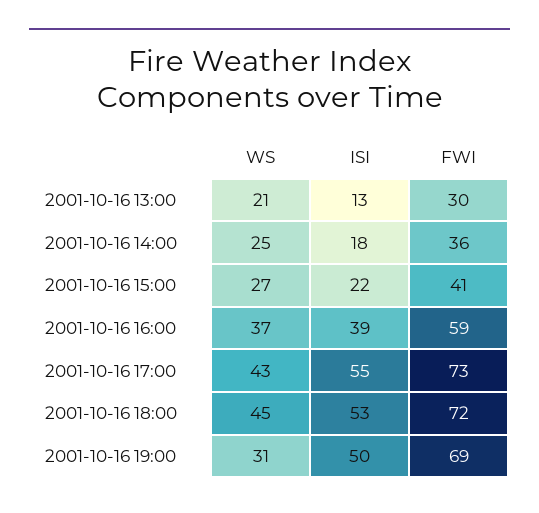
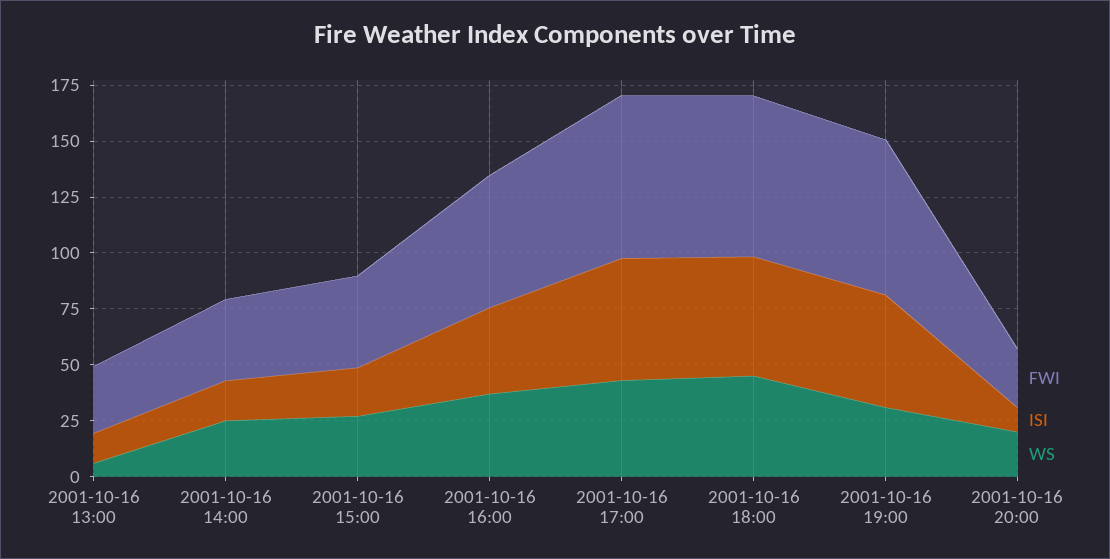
WS, 2001-10-16 13:00: 21 -> 5
FWI, 2001-10-16 20:00: none -> 25
ISI, 2001-10-16 20:00: none -> 10
WS, 2001-10-16 20:00: none -> 20

